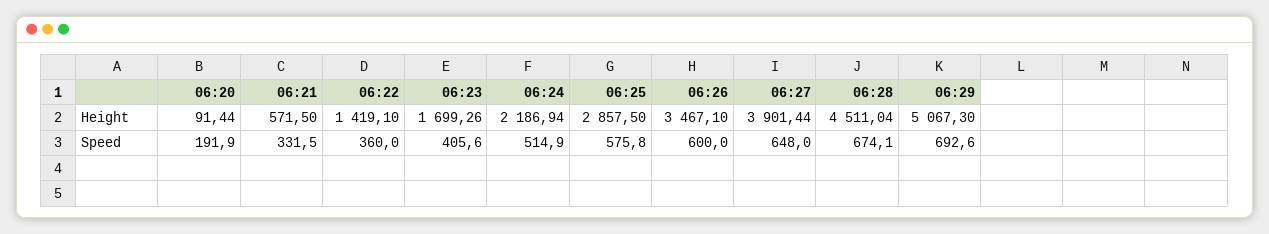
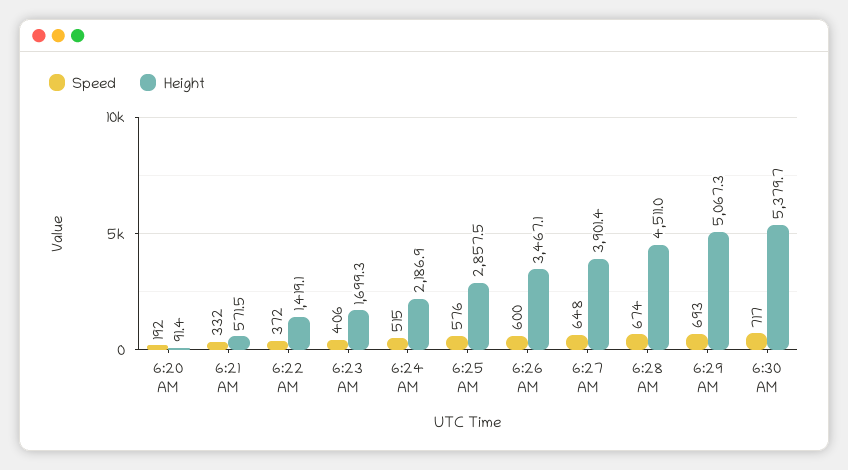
Speed, 06:22: 360 -> 372
Speed, 6:30 AM: none -> 717
Height, 6:30 AM: none -> 5379.7

